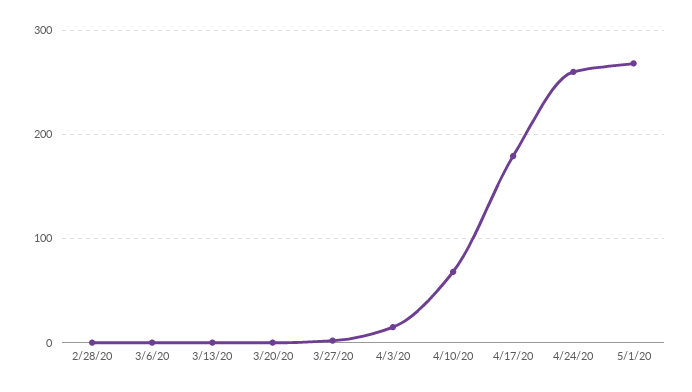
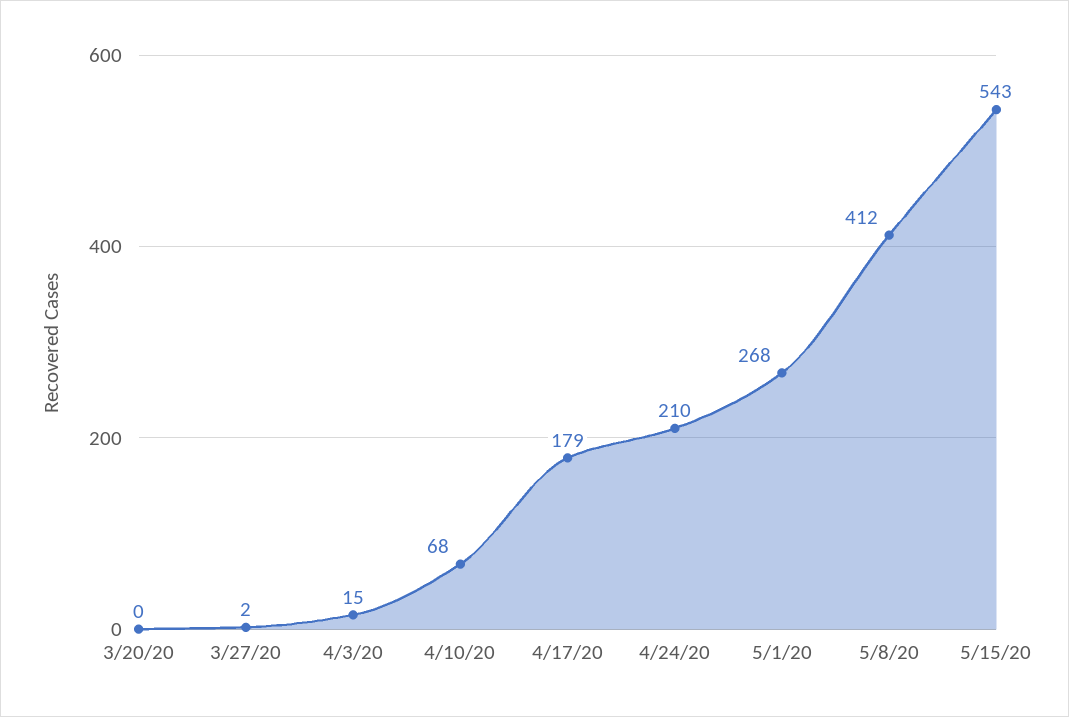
2/28/20: 0 -> none
3/6/20: 0 -> none
3/13/20: 0 -> none
4/24/20: 260 -> 210
5/8/20: none -> 412
5/15/20: none -> 543

